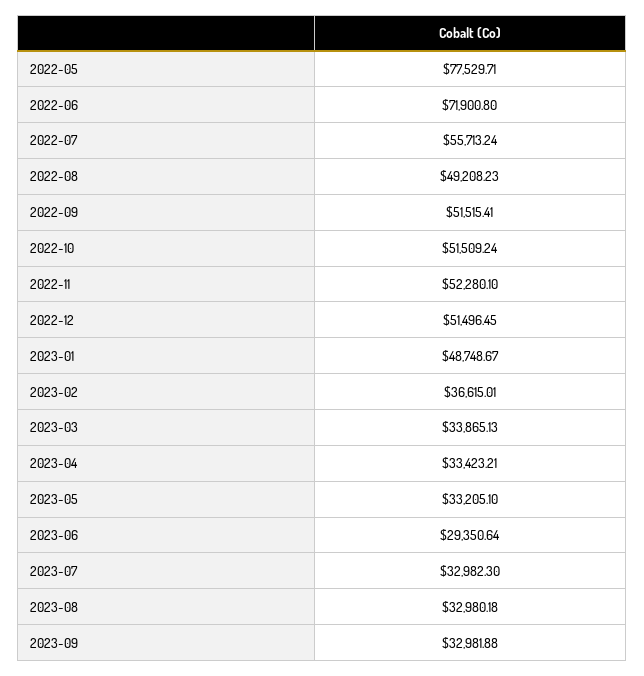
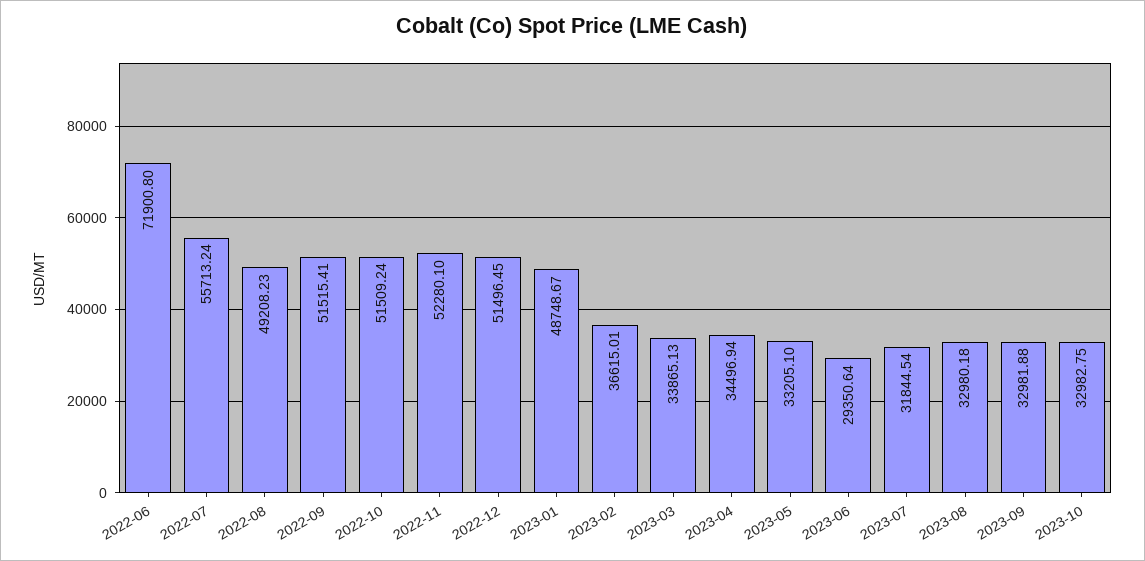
2022-05: 77529.71 -> none
2023-04: 33423.21 -> 34496.94
2023-07: 32982.3 -> 31844.54
2023-10: none -> 32982.75

